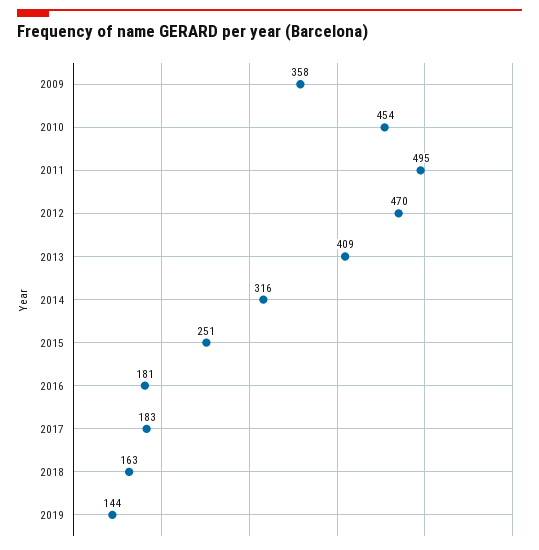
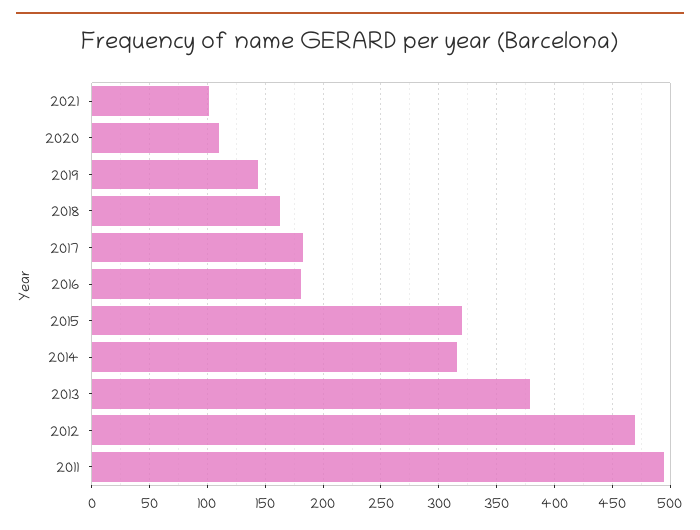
2009: 358 -> none
2010: 454 -> none
2013: 409 -> 380
2015: 251 -> 320
2021: none -> 100
2020: none -> 110

